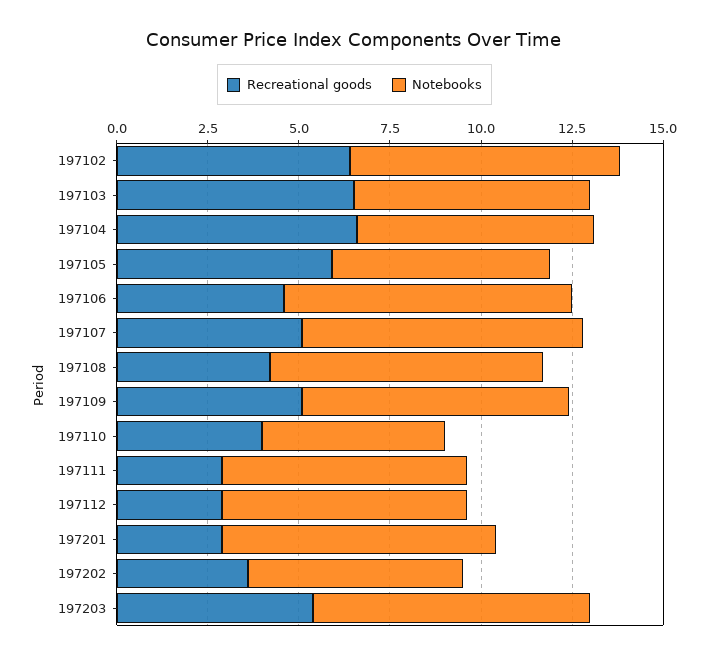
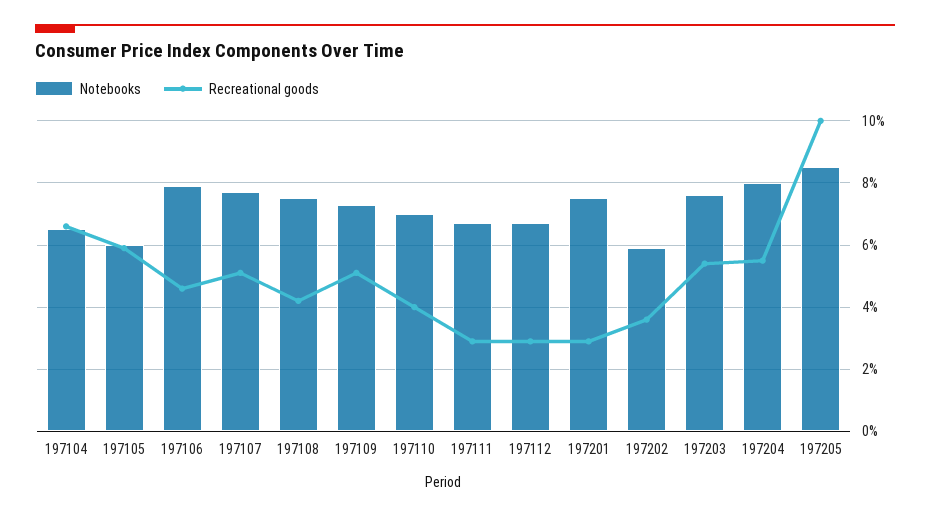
Recreational goods, 197102: 6.5 -> none
Notebooks, 197102: 7.5 -> none
Recreational goods, 197103: 6.5 -> none
Notebooks, 197103: 6.5 -> none
Notebooks, 197110: 5 -> 7
Notebooks, 197204: none -> 8
Recreational goods, 197204: none -> 5.5
Notebooks, 197205: none -> 8.5
Recreational goods, 197205: none -> 10

